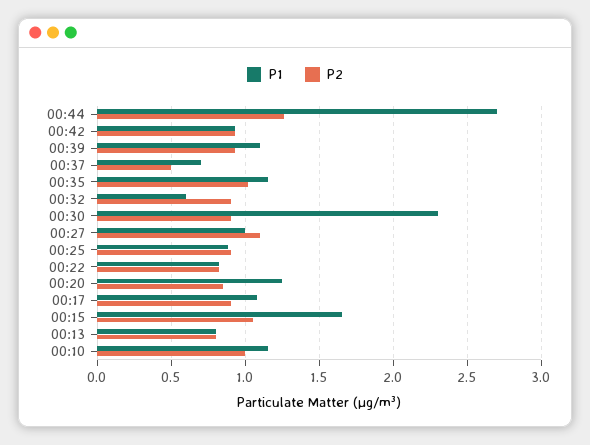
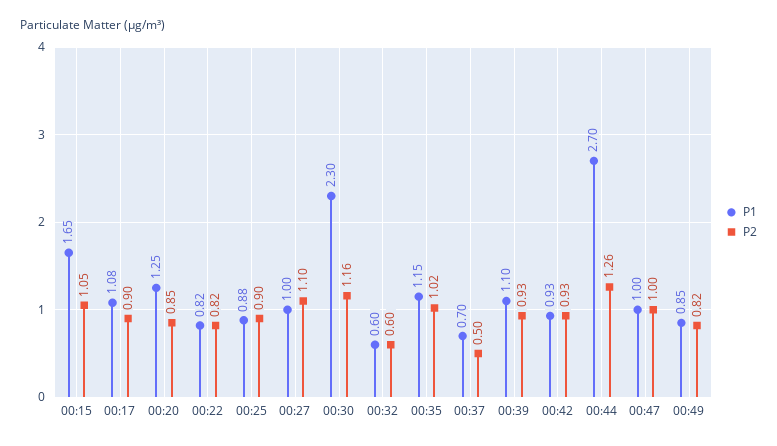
P2, 00:32: 0.9 -> 0.6
P2, 00:30: 0.9 -> 1.16
P1, 00:13: 0.8 -> none
P2, 00:13: 0.8 -> none
P1, 00:10: 1.15 -> none
P2, 00:10: 1 -> none
P1, 00:47: none -> 1
P2, 00:47: none -> 1
P1, 00:49: none -> 0.85
P2, 00:49: none -> 0.82

